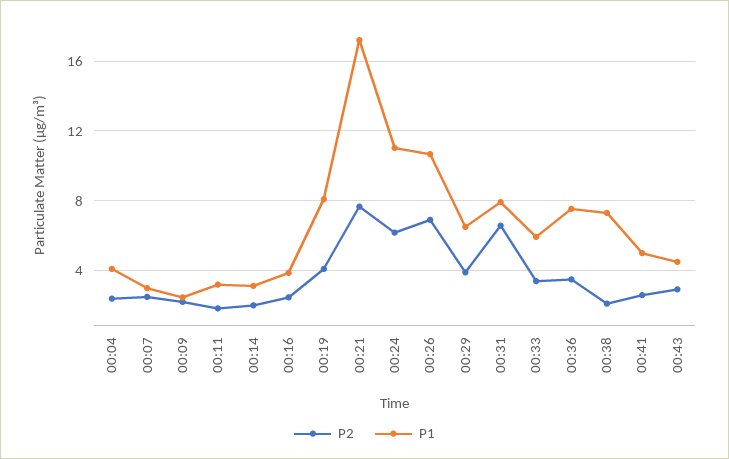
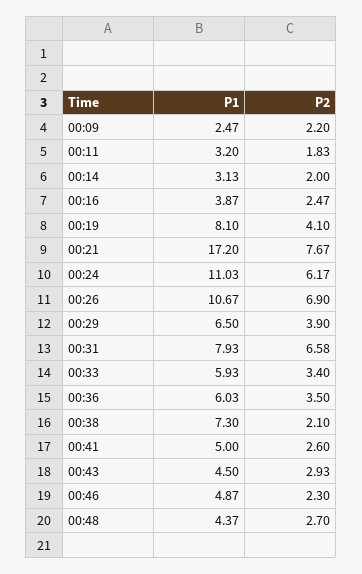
P2, 00:04: 2.5 -> none
P1, 00:04: 4 -> none
P2, 00:07: 2.5 -> none
P1, 00:07: 3 -> none
P1, 00:36: 7.5 -> 6.03
P1, 00:46: none -> 4.87
P2, 00:46: none -> 2.3
P1, 00:48: none -> 4.37
P2, 00:48: none -> 2.7

